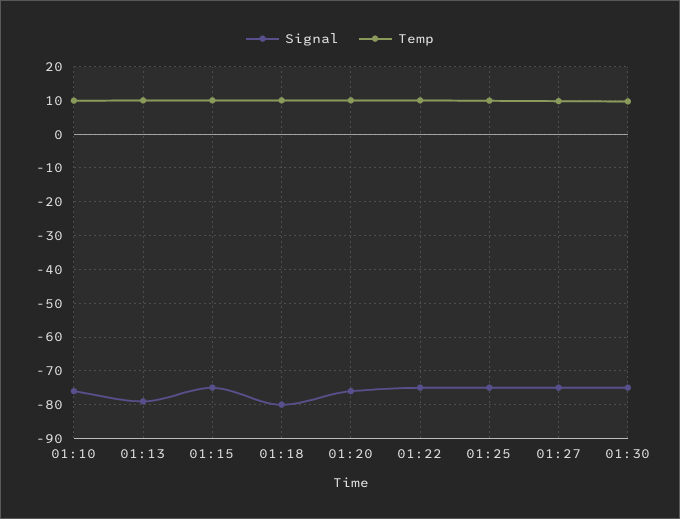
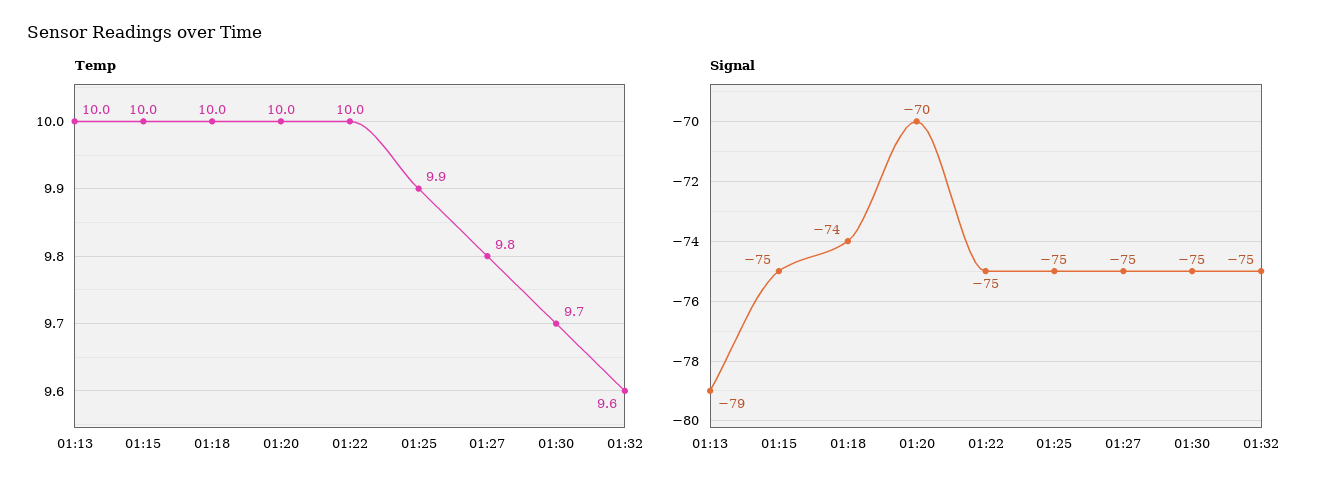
Signal, 01:10: -76 -> none
Temp, 01:10: 10 -> none
Signal, 01:18: -80 -> -74
Signal, 01:20: -76 -> -70
Temp, 01:32: none -> 9.6
Signal, 01:32: none -> -75

